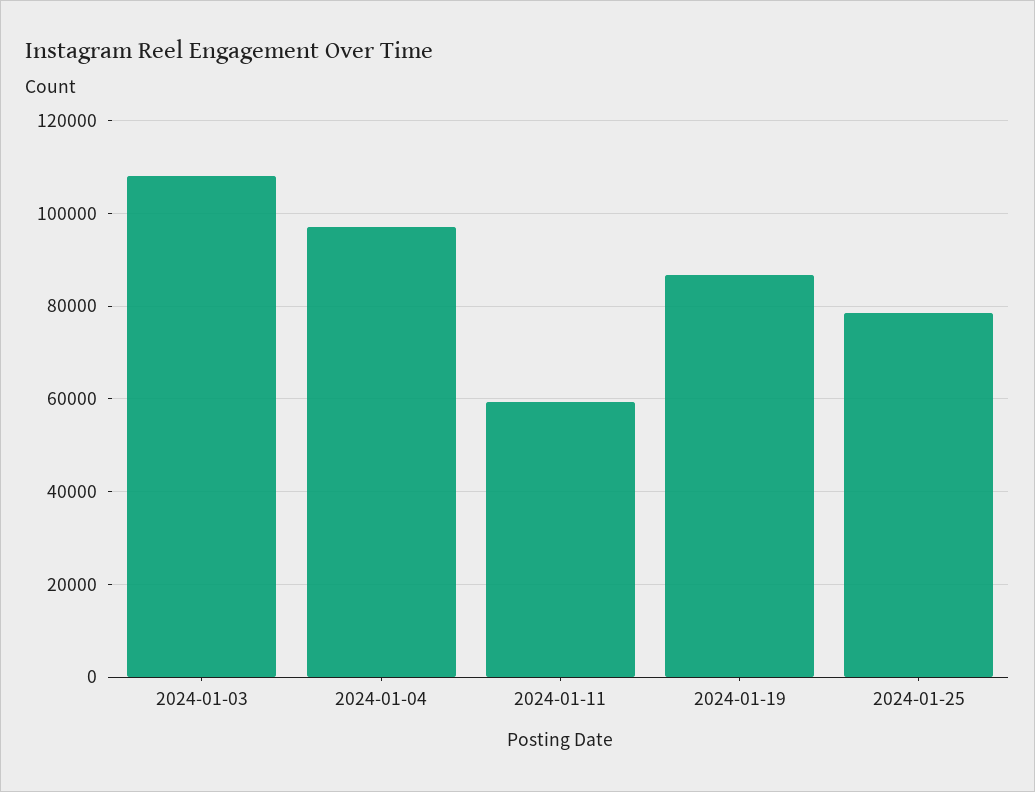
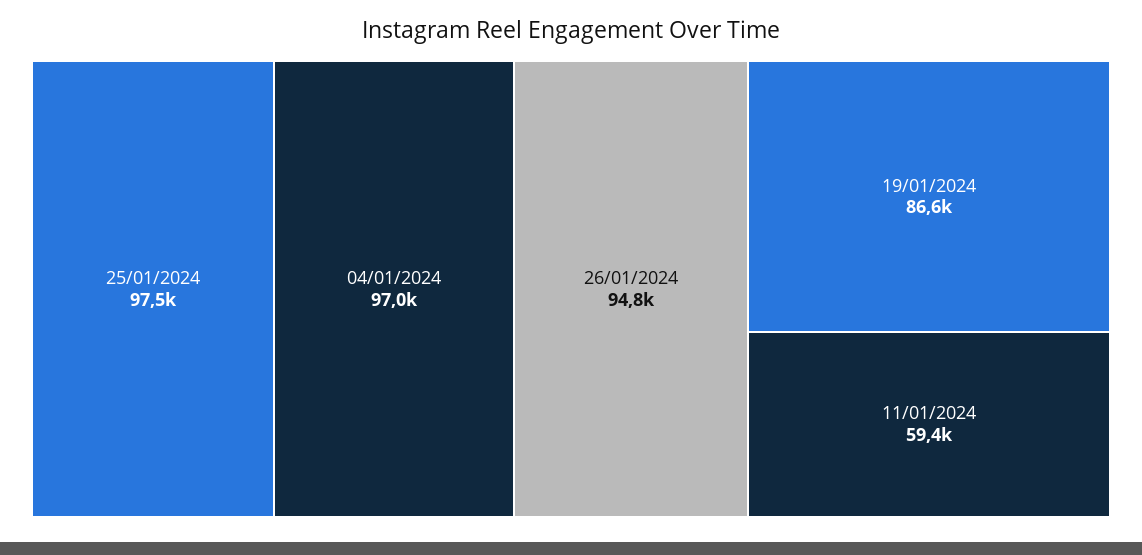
2024-01-03: 108000 -> none
2024-01-25: 78000 -> 97500
26/01/2024: none -> 94800

